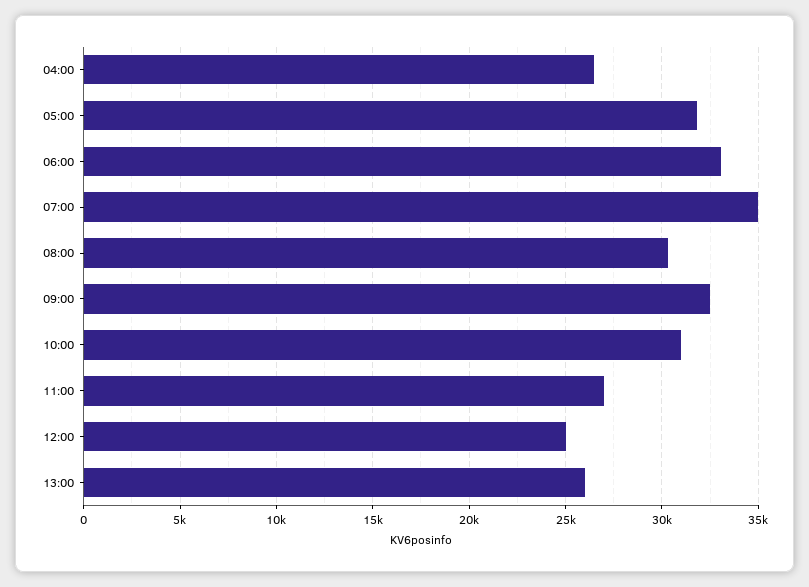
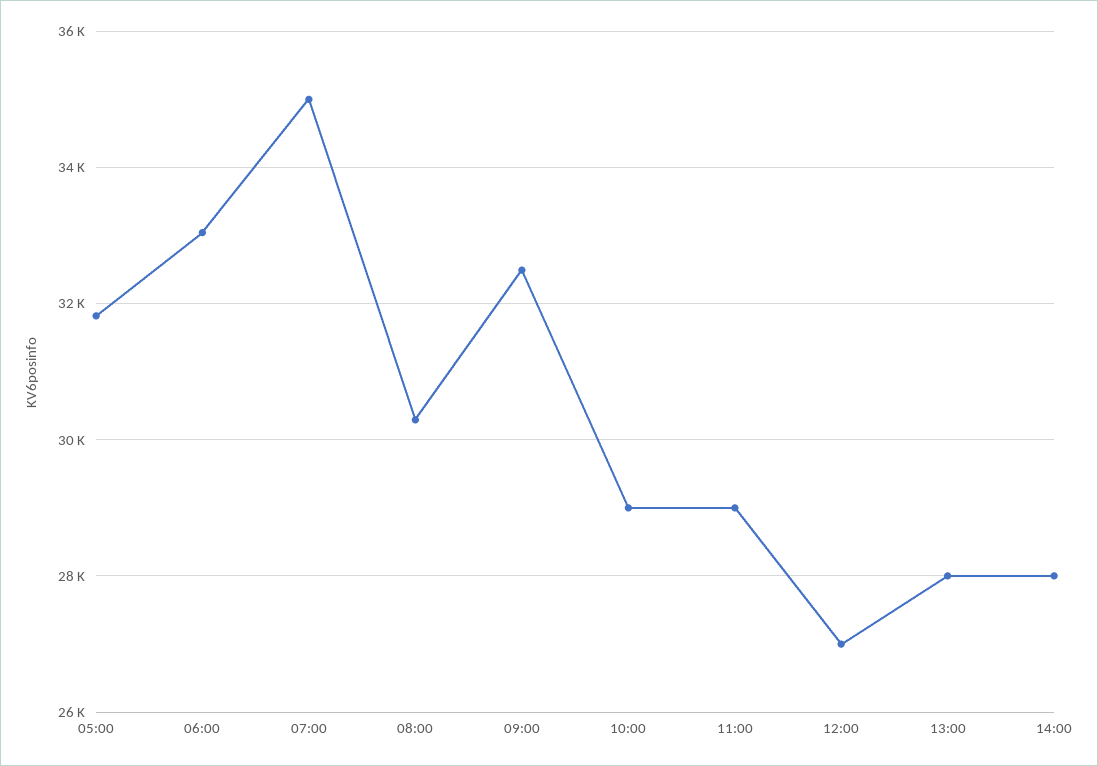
04:00: 26500 -> none
10:00: 31000 -> 29000
11:00: 27000 -> 29000
12:00: 25000 -> 27000
13:00: 26000 -> 28000
14:00: none -> 28000

